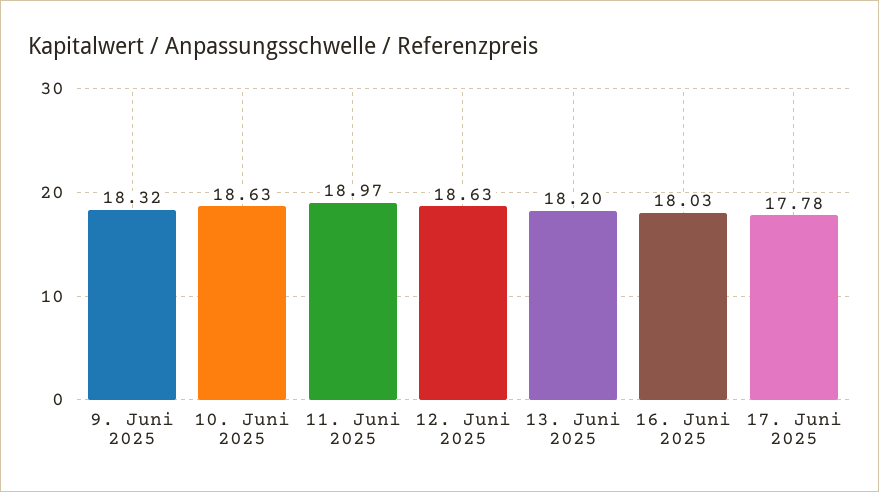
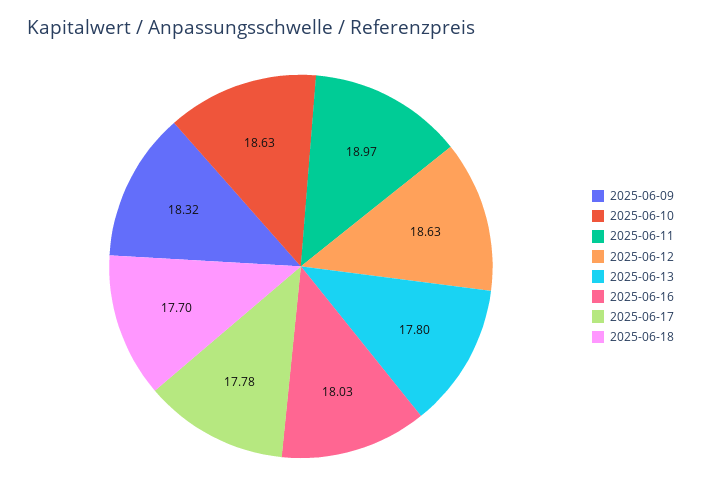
13. Juni 2025: 18.2 -> 17.8
2025-06-18: none -> 17.7

